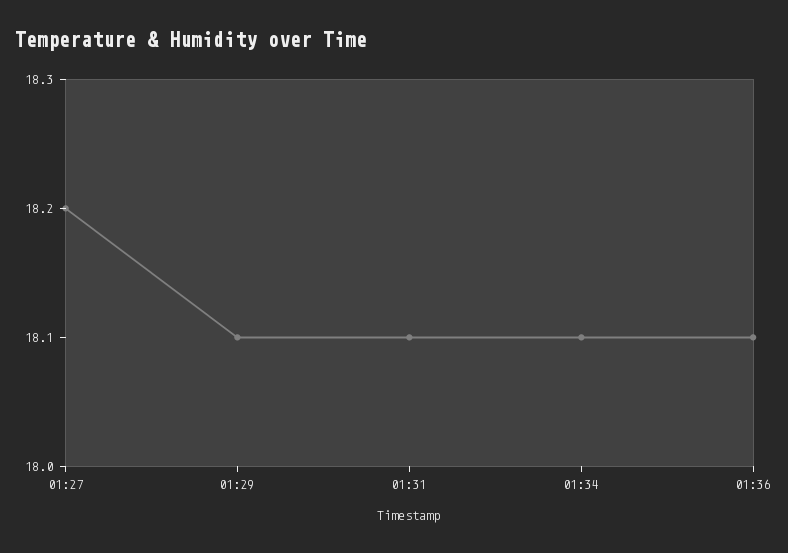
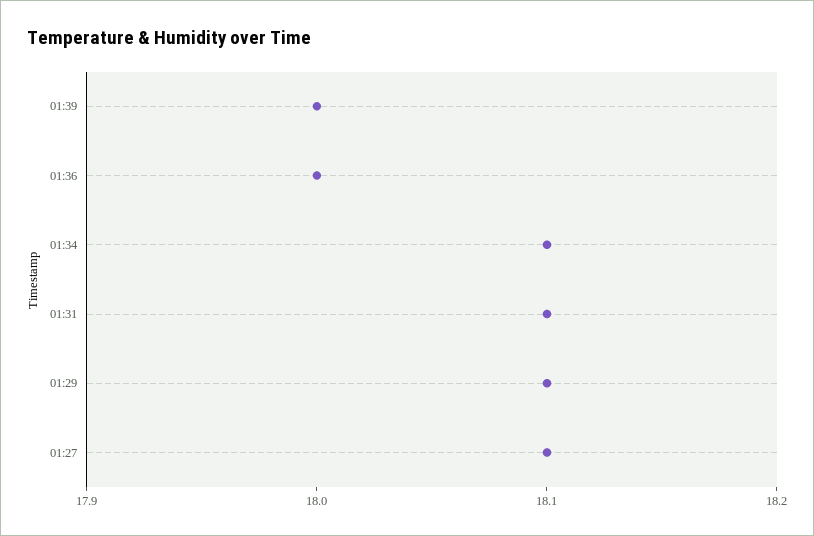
01:27: 18.2 -> 18.1
01:36: 18.1 -> 18
01:39: none -> 18

